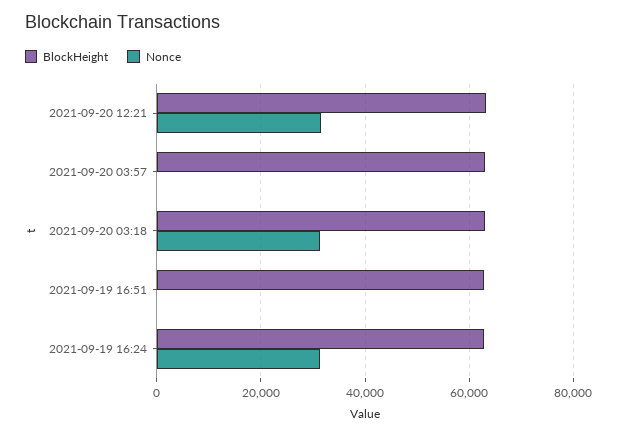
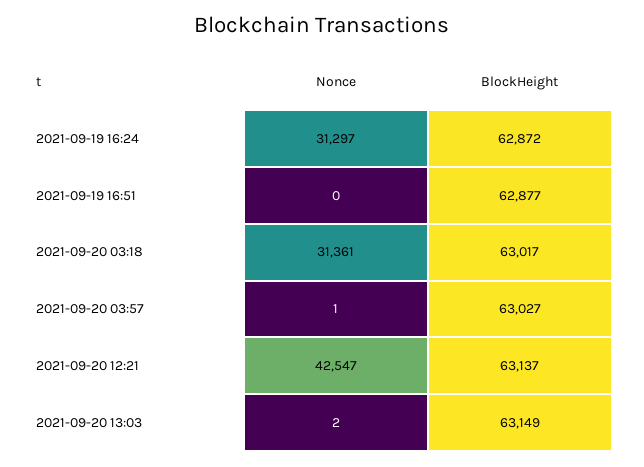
Nonce, 2021-09-20 12:21: 32000 -> 42547
Nonce, 2021-09-20 13:03: none -> 2
BlockHeight, 2021-09-20 13:03: none -> 63149

